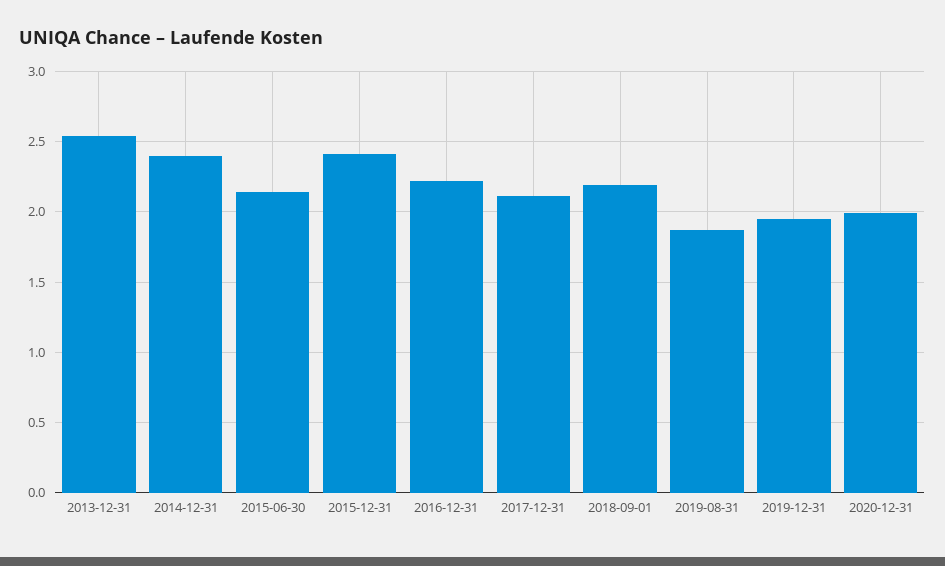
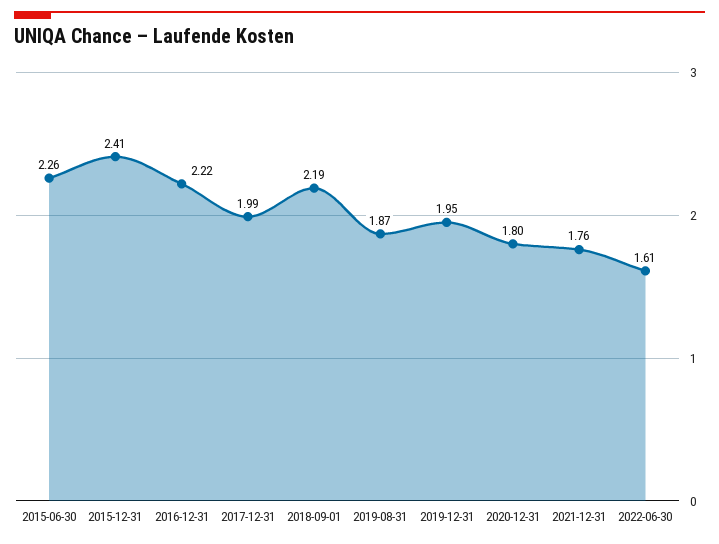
2013-12-31: 2.55 -> none
2014-12-31: 2.4 -> none
2015-06-30: 2.15 -> 2.26
2017-12-31: 2.1 -> 1.99
2020-12-31: 2 -> 1.8
2021-12-31: none -> 1.76
2022-06-30: none -> 1.61

